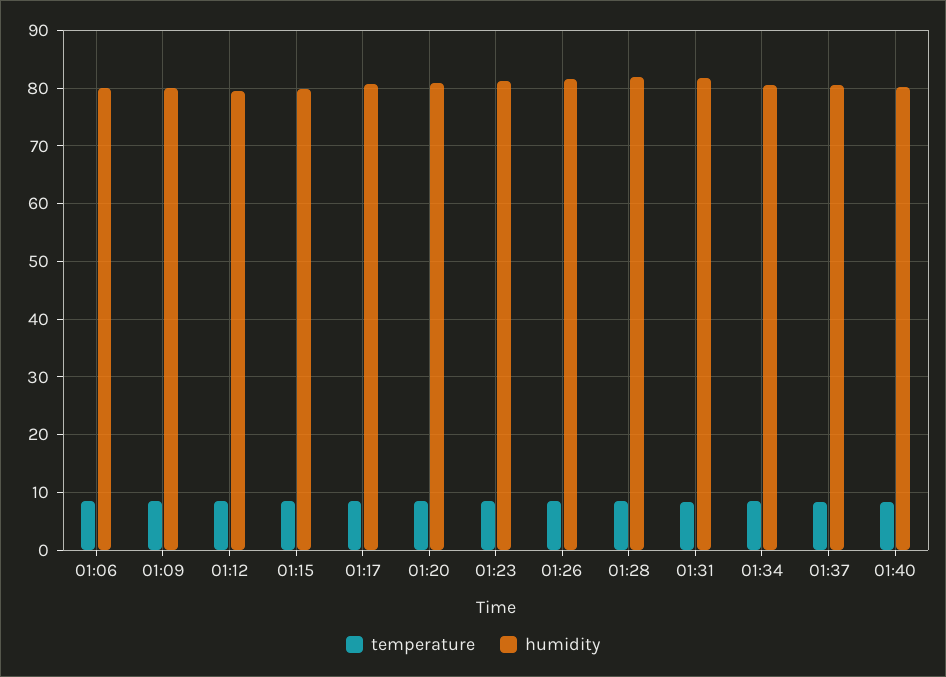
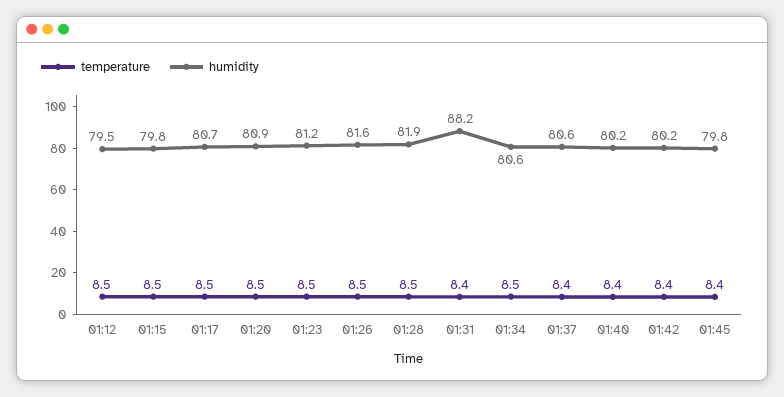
temperature, 01:06: 8 -> none
humidity, 01:06: 80 -> none
temperature, 01:09: 8 -> none
humidity, 01:09: 80 -> none
humidity, 01:31: 82 -> 88.2
temperature, 01:42: none -> 8.4
humidity, 01:42: none -> 80.2
temperature, 01:45: none -> 8.4
humidity, 01:45: none -> 79.8

